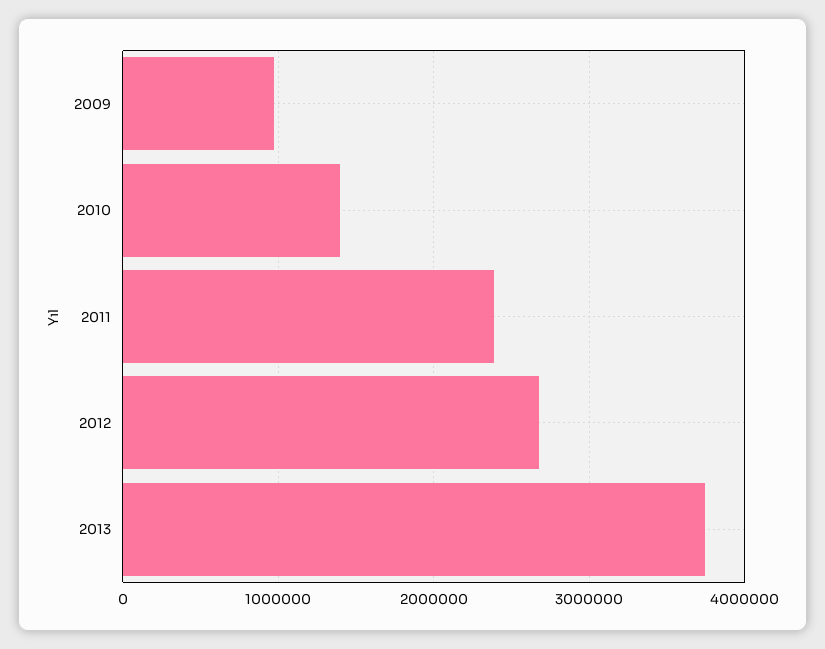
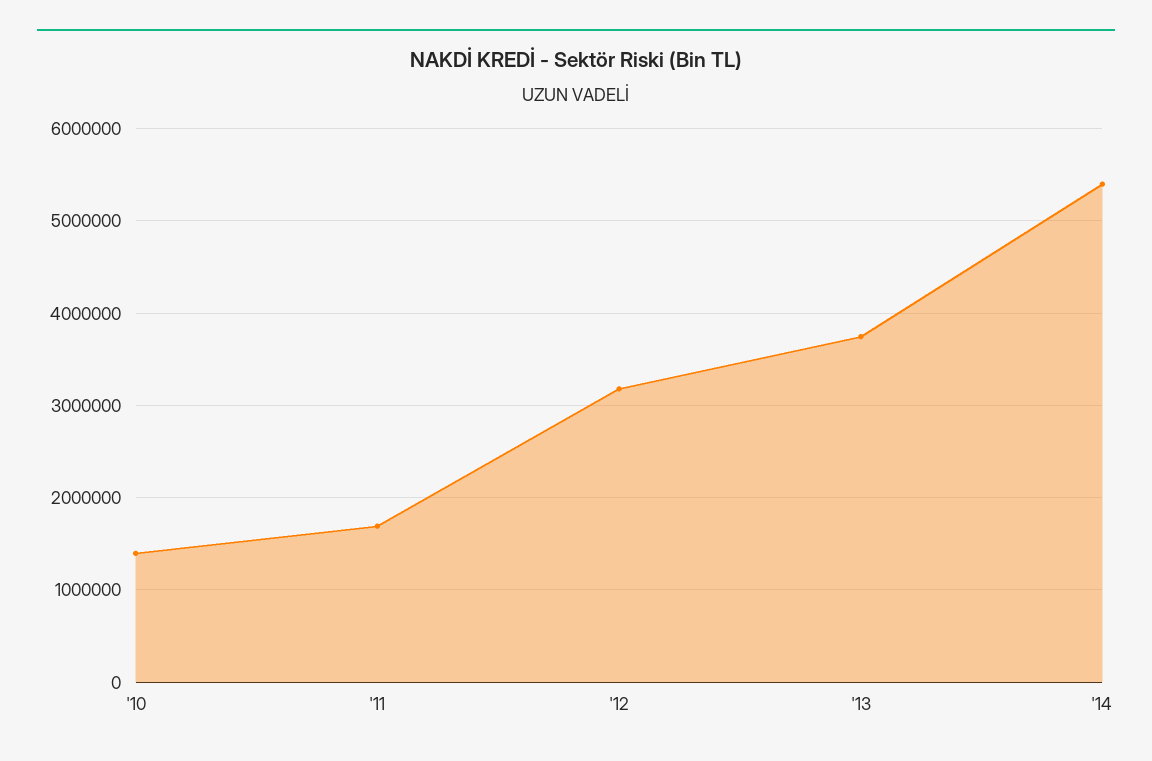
2009: 1000000 -> none
2011: 2400000 -> 1700000
2012: 2700000 -> 3200000
'14: none -> 5400000

